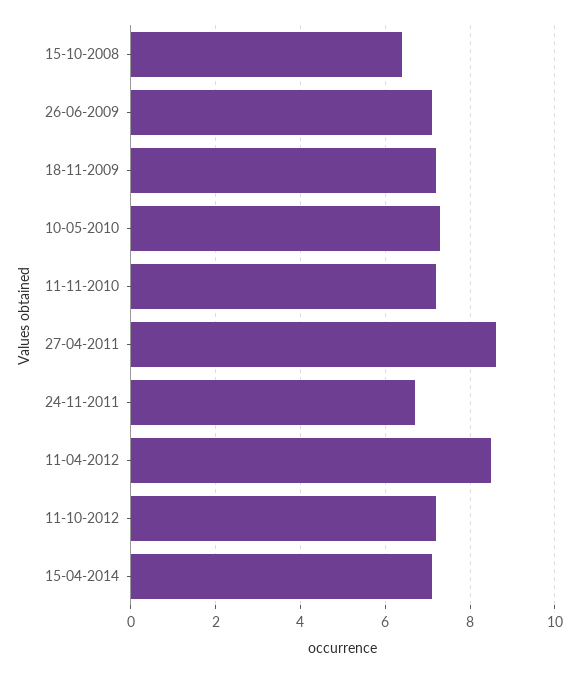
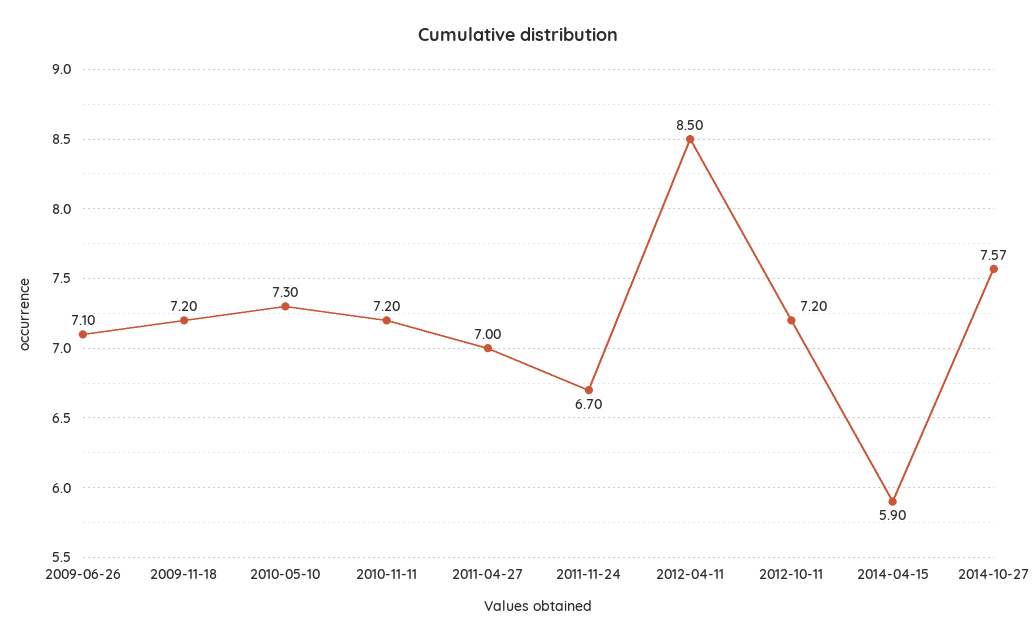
15-10-2008: 6.5 -> none
27-04-2011: 8.5 -> 7
15-04-2014: 7 -> 5.9
2014-10-27: none -> 7.57

